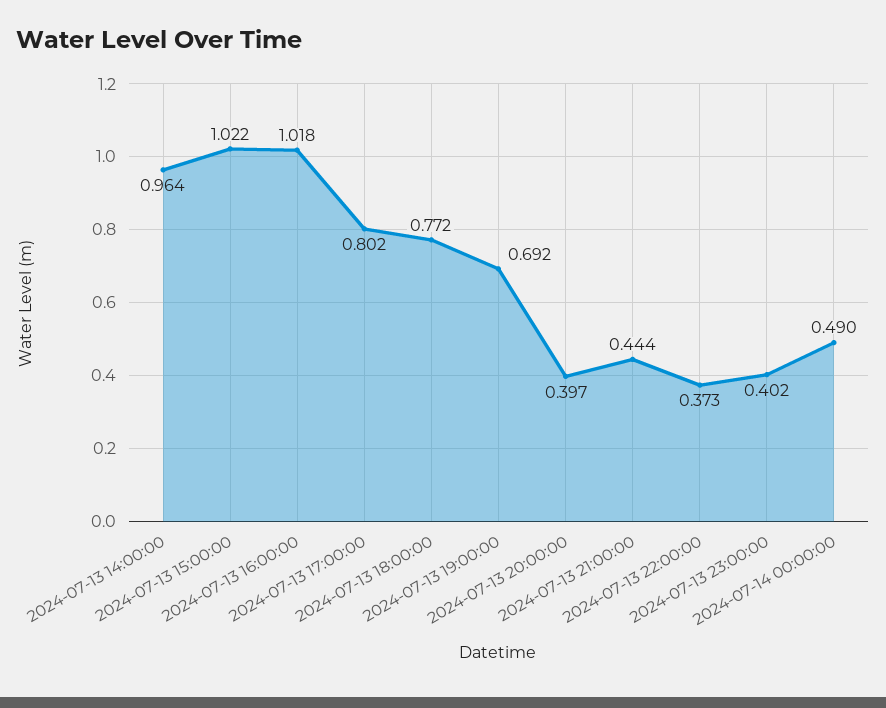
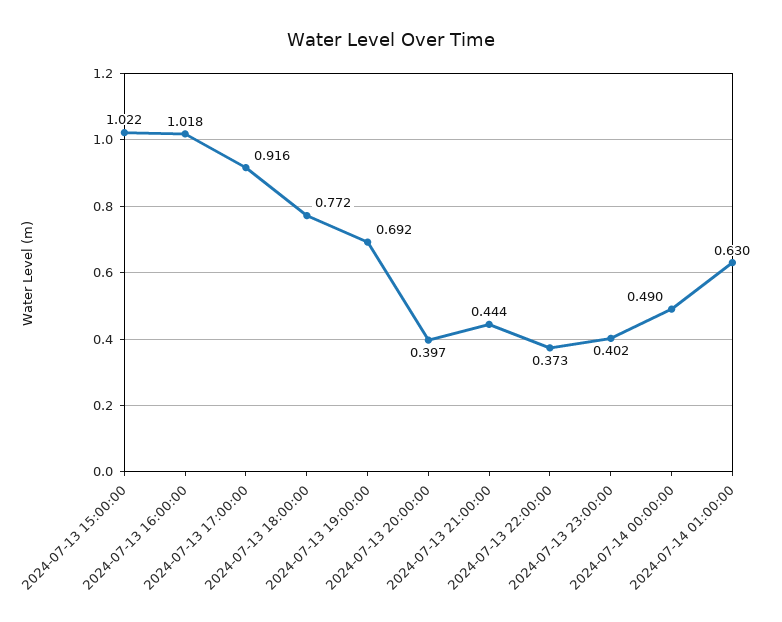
2024-07-13 14:00:00: 0.964 -> none
2024-07-13 17:00:00: 0.802 -> 0.916
2024-07-14 01:00:00: none -> 0.63

